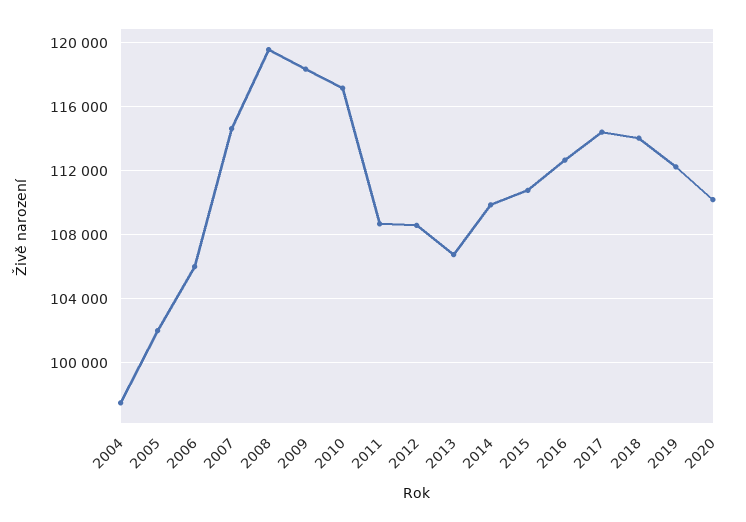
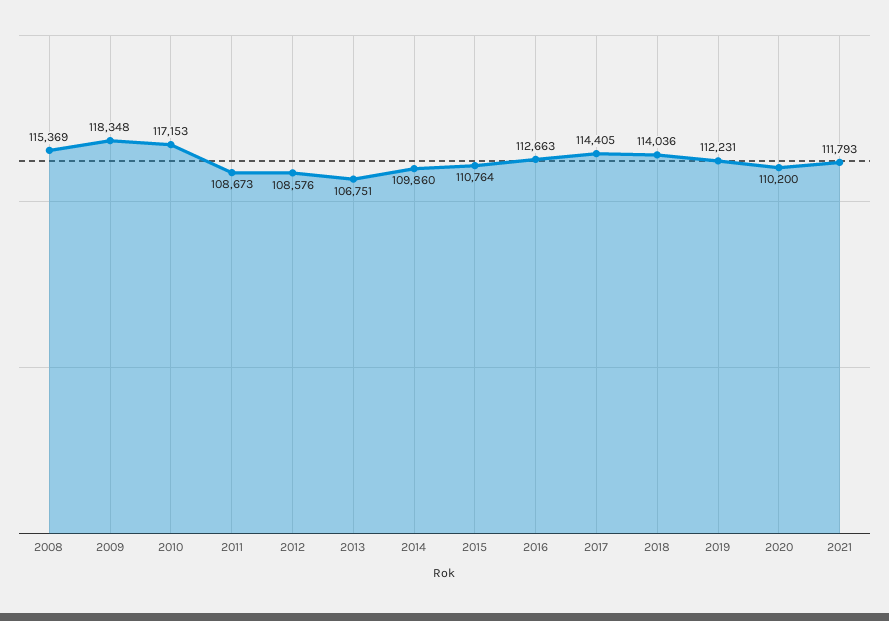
2004: 97500 -> none
2005: 102000 -> none
2006: 106000 -> none
2007: 114500 -> none
2008: 119500 -> 115369
2021: none -> 111793

